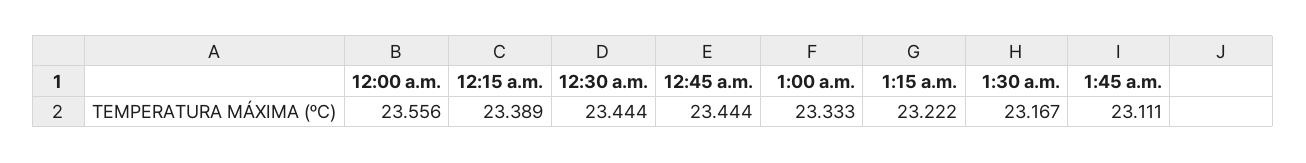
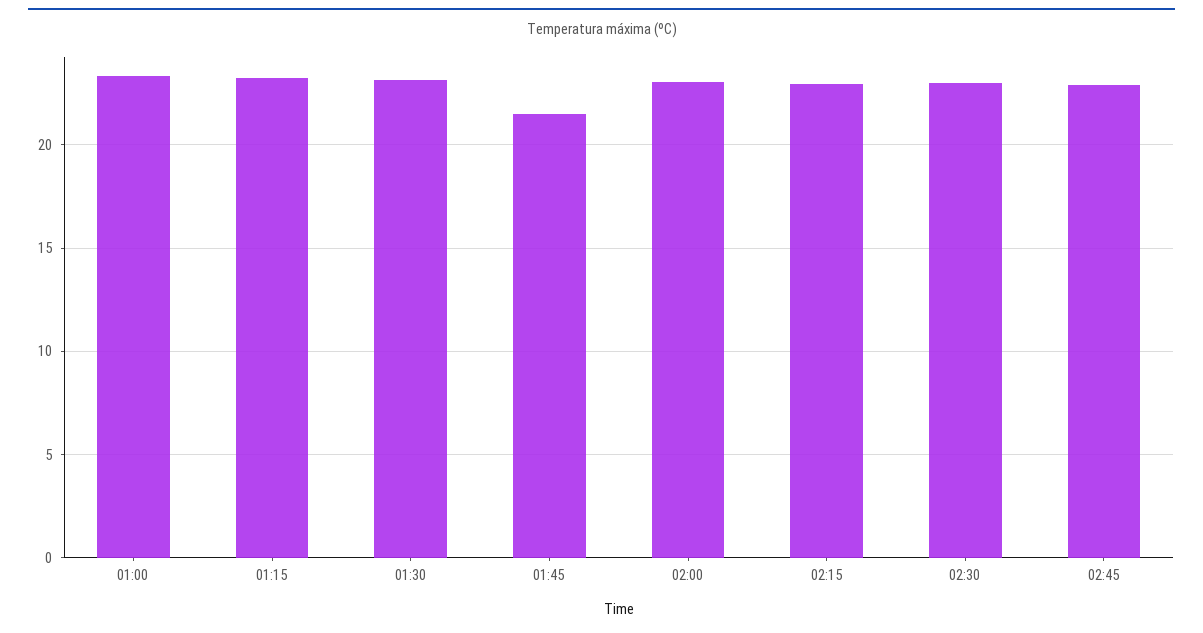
12:00 a.m.: 23.556 -> none
12:15 a.m.: 23.389 -> none
12:30 a.m.: 23.444 -> none
12:45 a.m.: 23.444 -> none
1:45 a.m.: 23.111 -> 21.5
02:00: none -> 23
02:15: none -> 23
02:30: none -> 23
02:45: none -> 23

